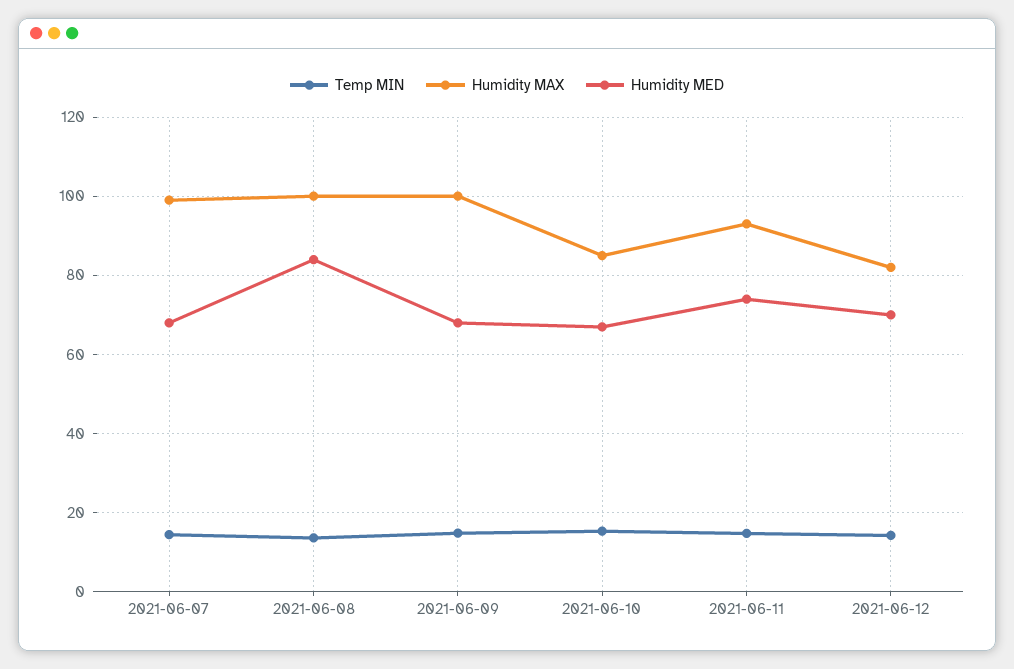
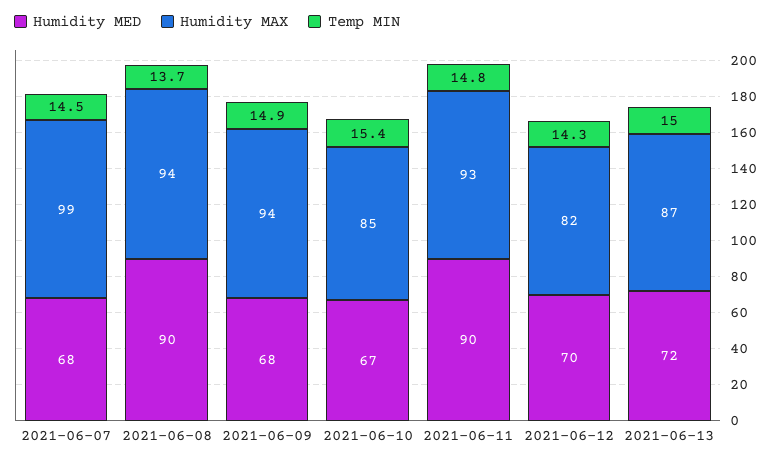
Humidity MAX, 2021-06-08: 100 -> 94
Humidity MED, 2021-06-08: 84 -> 90
Humidity MAX, 2021-06-09: 100 -> 94
Humidity MED, 2021-06-11: 74 -> 90
Humidity MED, 2021-06-13: none -> 72
Humidity MAX, 2021-06-13: none -> 87
Temp MIN, 2021-06-13: none -> 15

